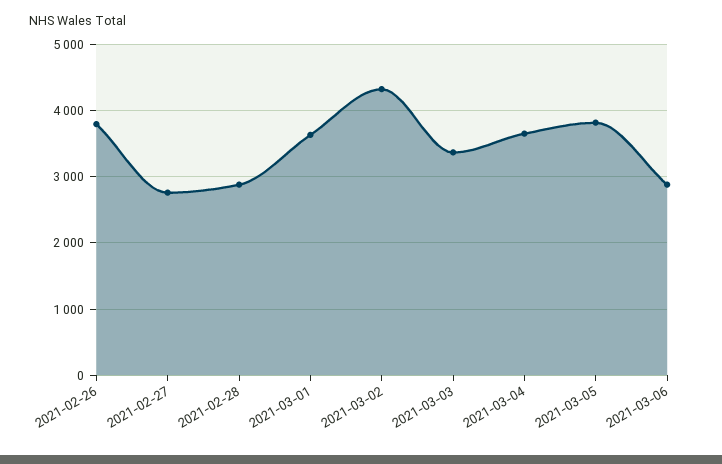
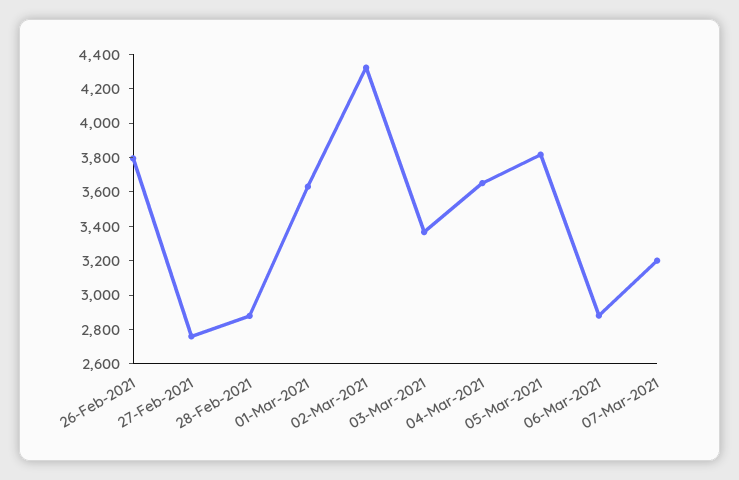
07-Mar-2021: none -> 3200

